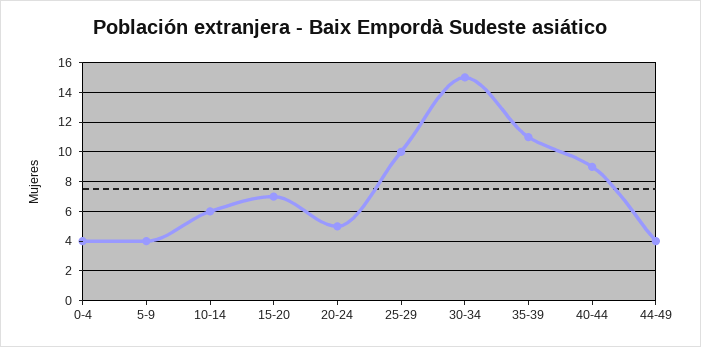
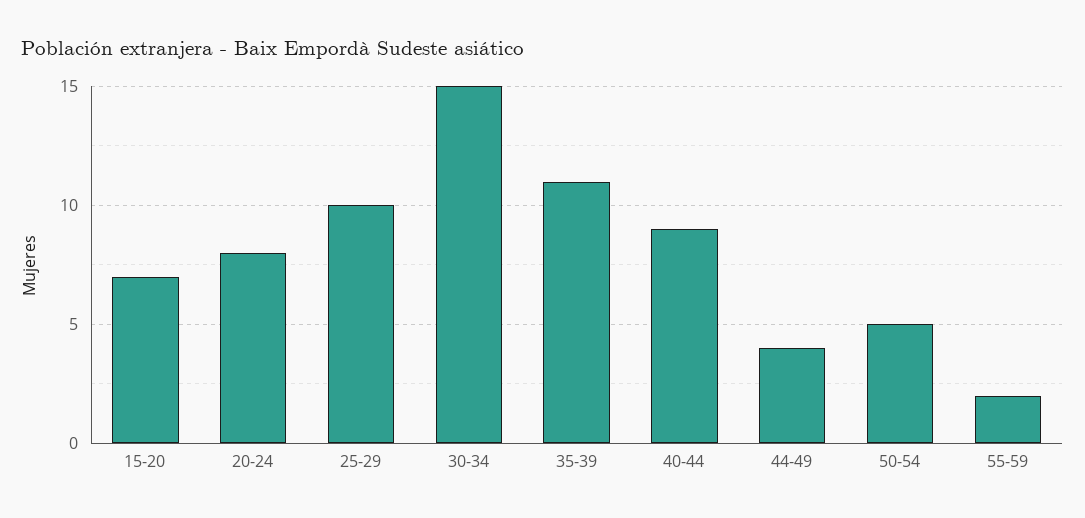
0-4: 4 -> none
5-9: 4 -> none
10-14: 6 -> none
20-24: 5 -> 8
50-54: none -> 5
55-59: none -> 2

